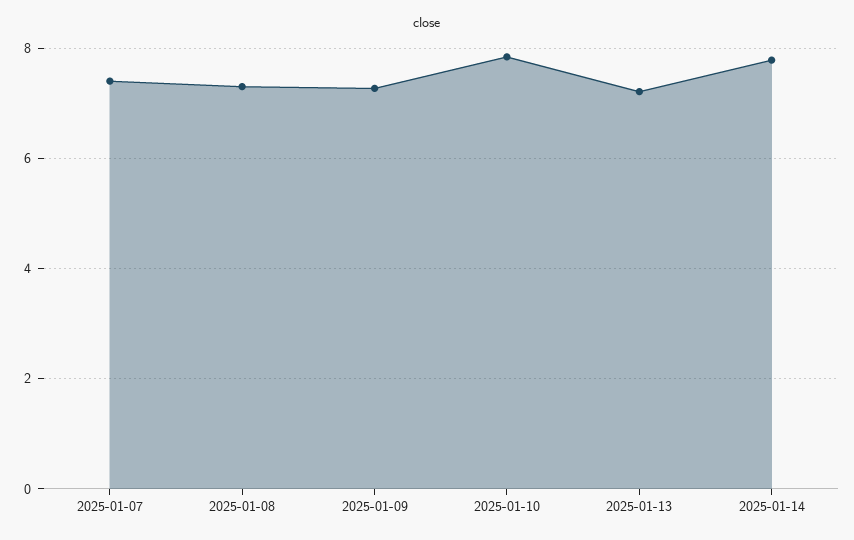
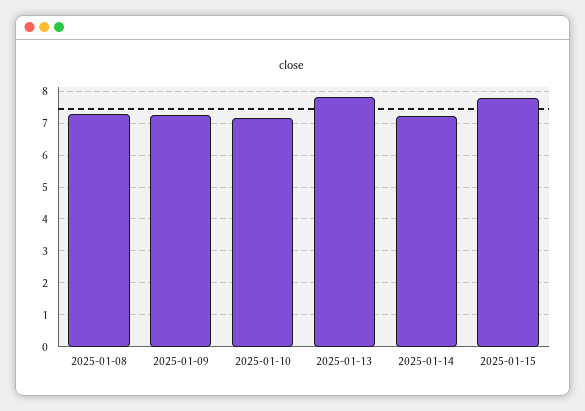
2025-01-07: 7.4 -> none
2025-01-10: 7.8 -> 7.2
2025-01-13: 7.2 -> 7.8
2025-01-14: 7.8 -> 7.2
2025-01-15: none -> 7.8

